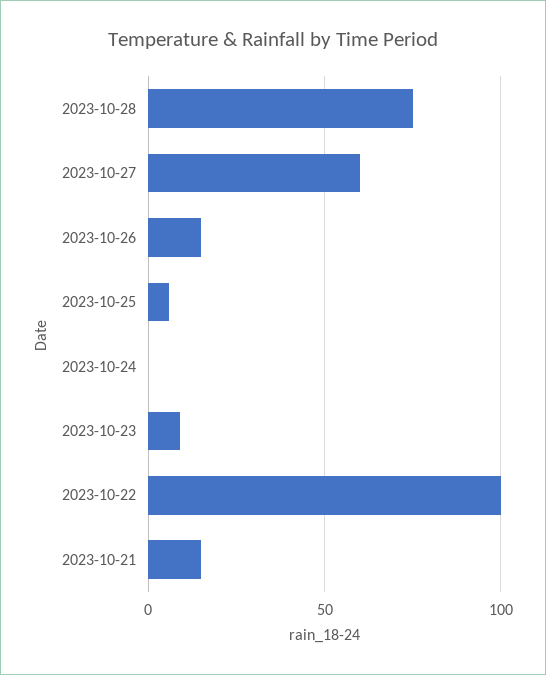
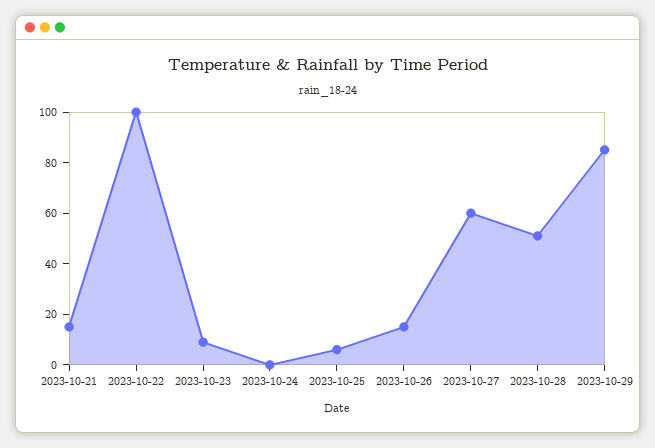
2023-10-28: 75 -> 50
2023-10-29: none -> 85

